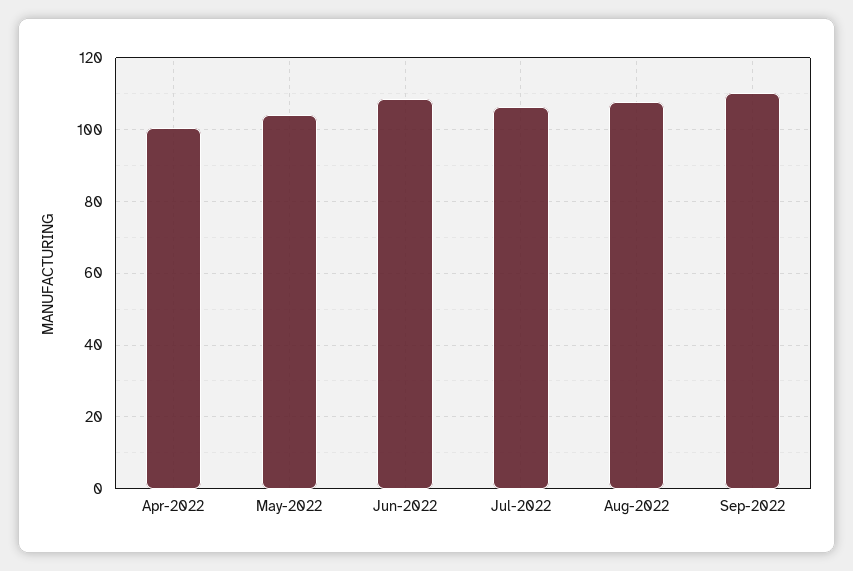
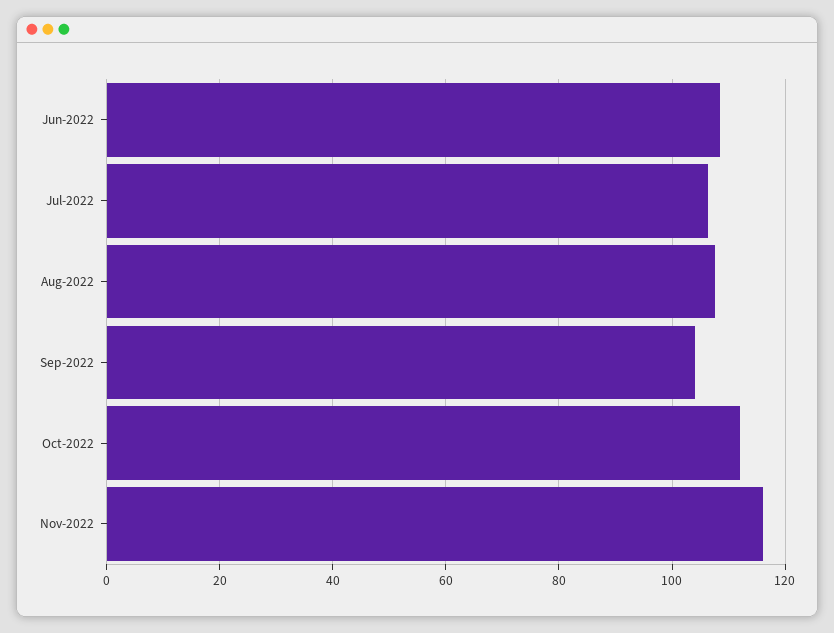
Apr-2022: 100 -> none
May-2022: 104 -> none
Sep-2022: 110 -> 104
Oct-2022: none -> 112
Nov-2022: none -> 116

